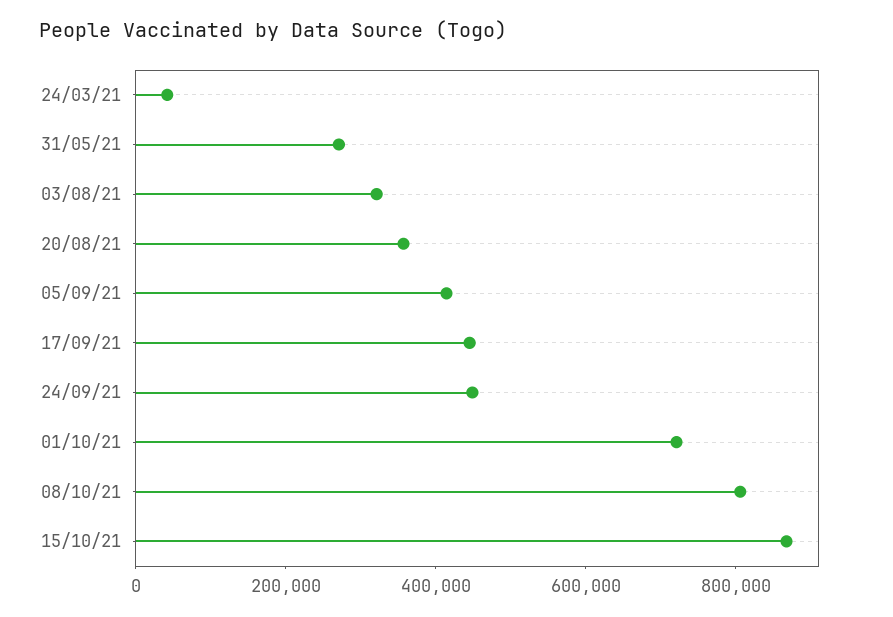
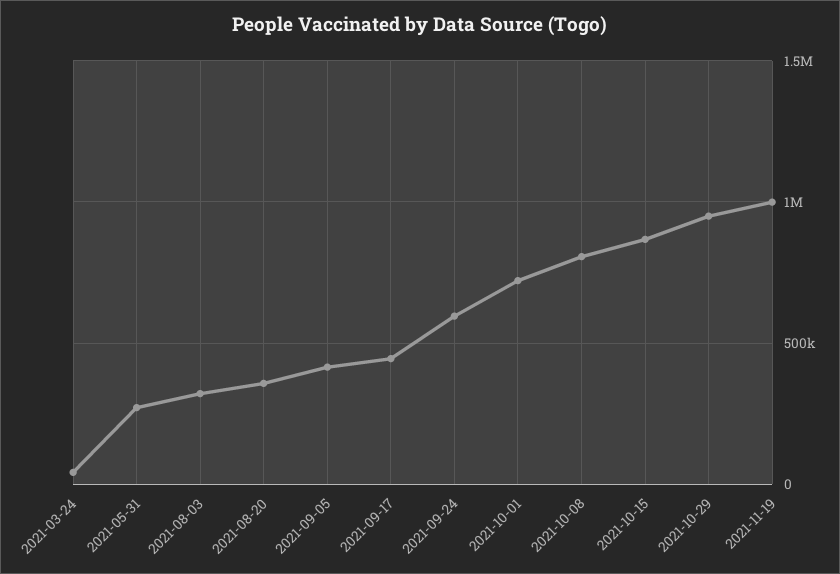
24/09/21: 450000 -> 600000
2021-10-29: none -> 950000
2021-11-19: none -> 1000000

